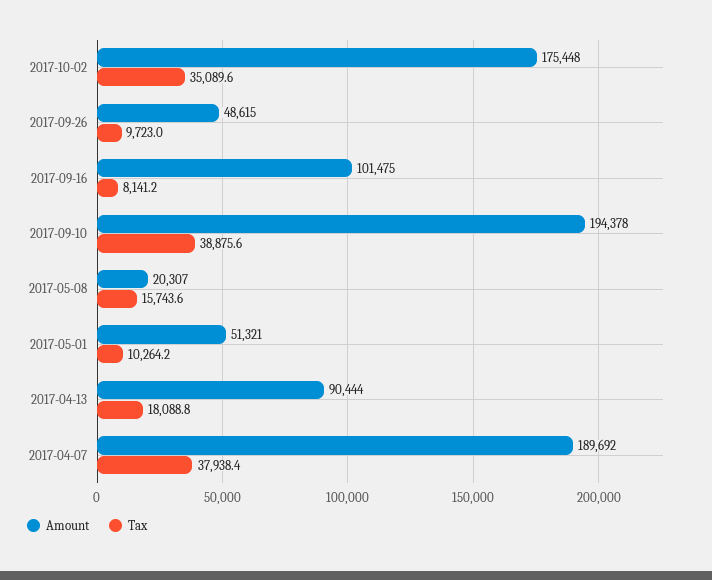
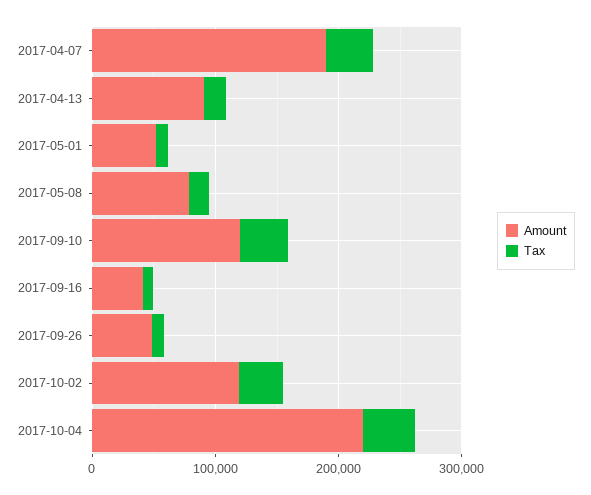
Amount, 2017-10-02: 175448 -> 120000
Amount, 2017-09-16: 101475 -> 40000
Amount, 2017-09-10: 194378 -> 120000
Amount, 2017-05-08: 20307 -> 80000
Amount, 2017-10-04: none -> 220000
Tax, 2017-10-04: none -> 40000

